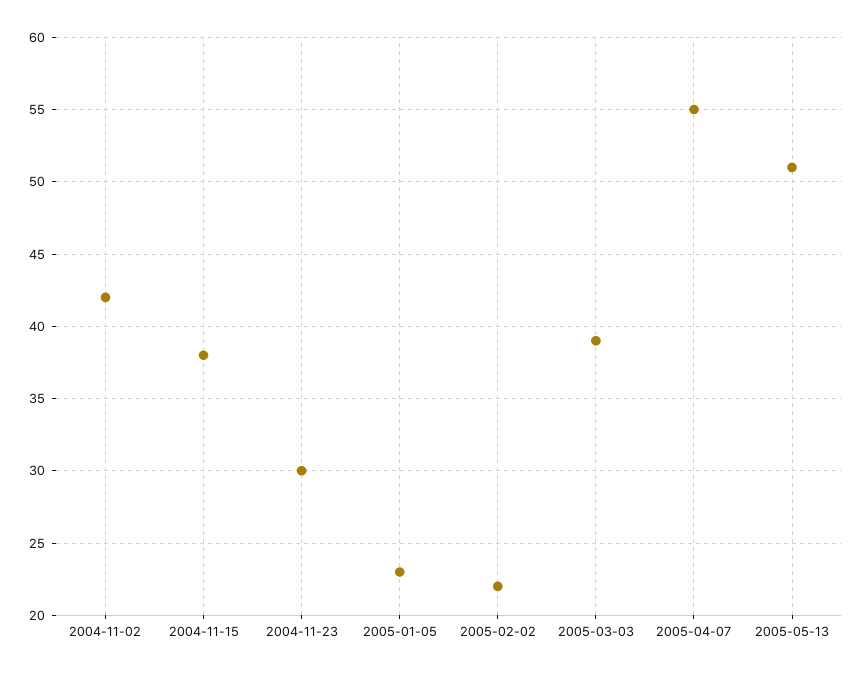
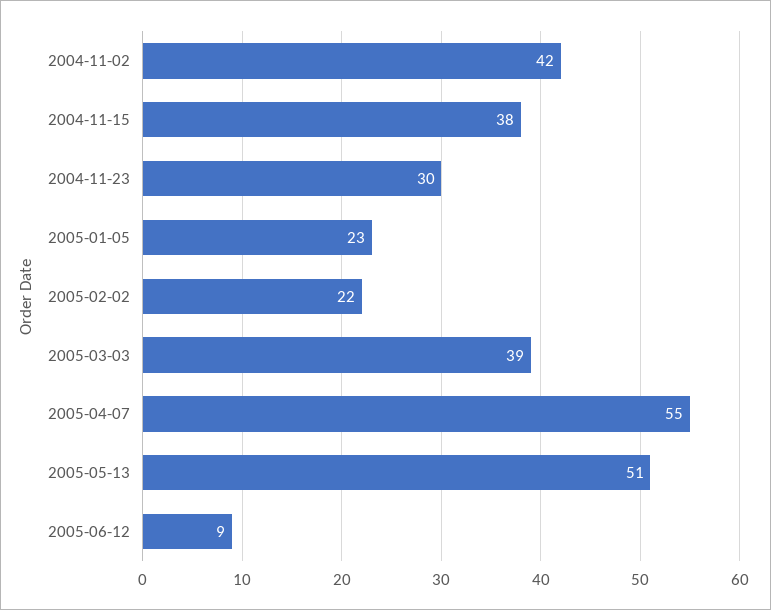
2005-06-12: none -> 9

